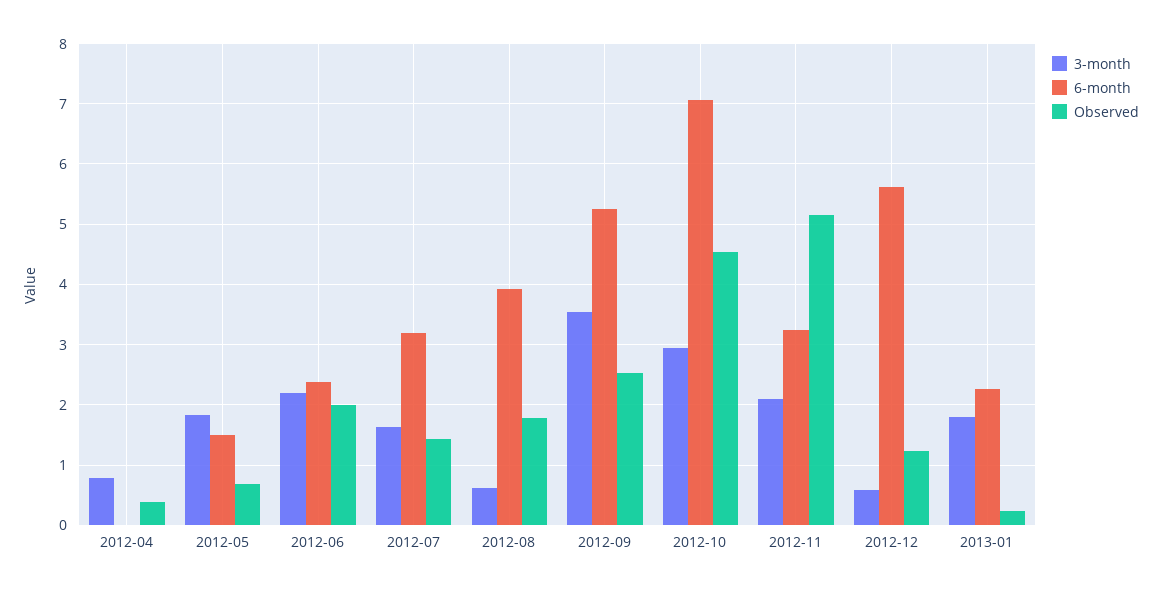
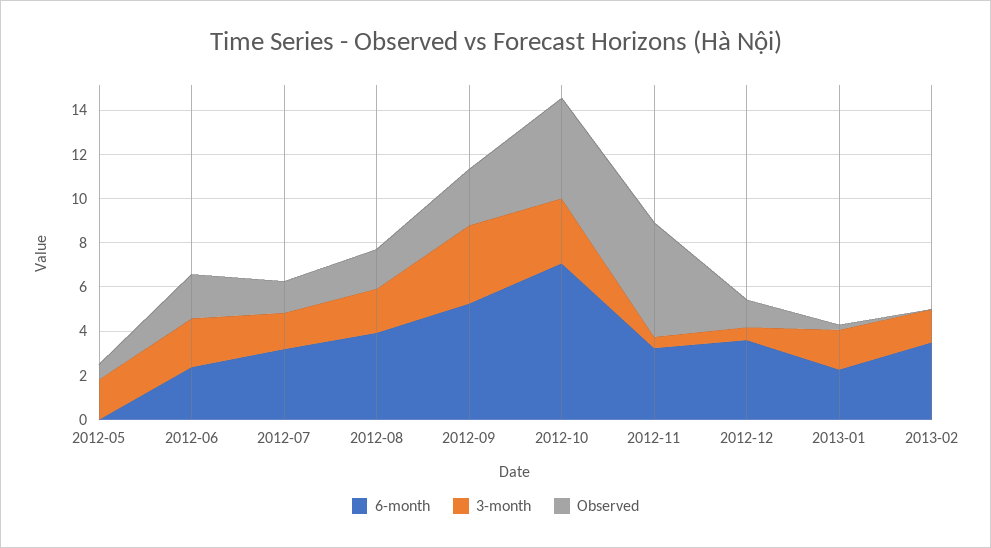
3-month, 2012-04: 0.8 -> none
6-month, 2012-04: 0 -> none
Observed, 2012-04: 0.4 -> none
6-month, 2012-05: 1.5 -> 0
3-month, 2012-08: 0.6 -> 2
3-month, 2012-11: 2.1 -> 0.5
6-month, 2012-12: 5.6 -> 3.5
6-month, 2013-02: none -> 3.5
3-month, 2013-02: none -> 1.5
Observed, 2013-02: none -> 0

